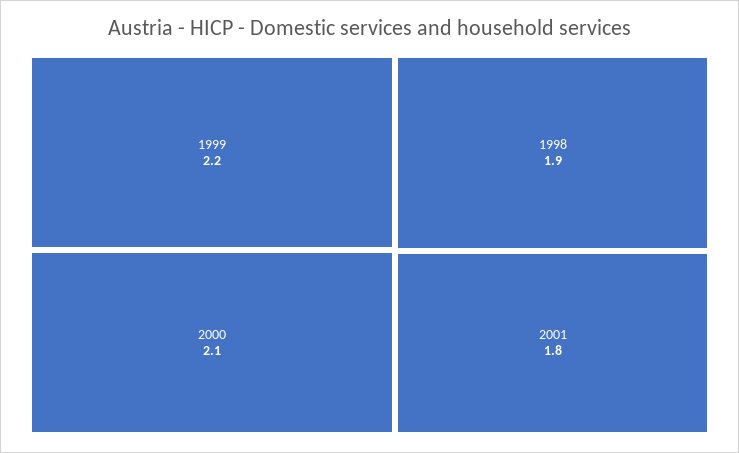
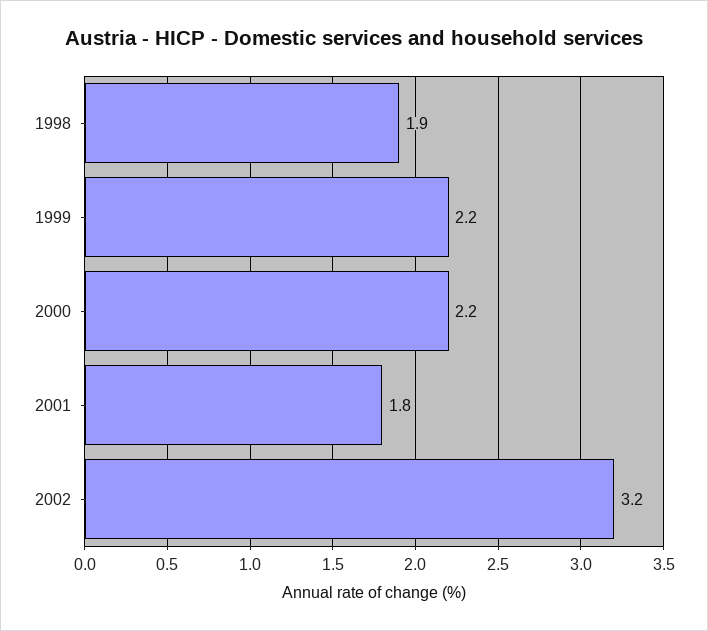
2000: 2.1 -> 2.2
2002: none -> 3.2

